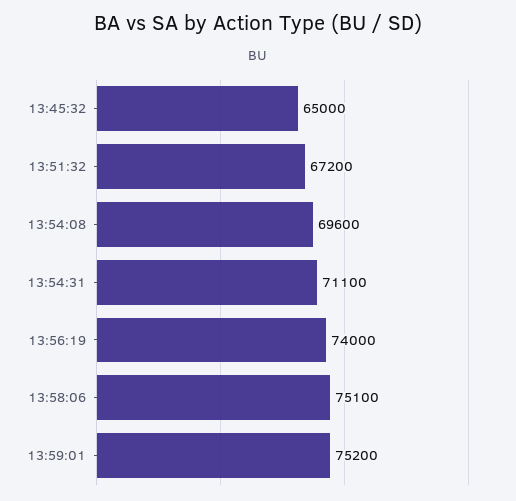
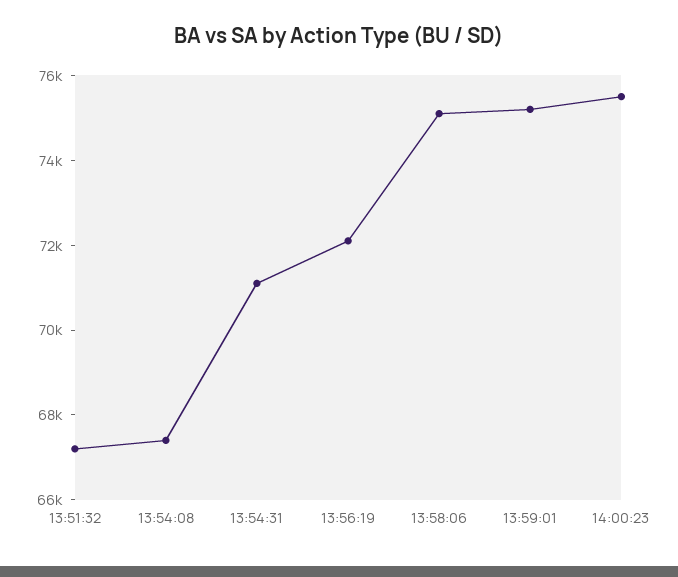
13:45:32: 65000 -> none
13:54:08: 69600 -> 67500
13:56:19: 74000 -> 72000
14:00:23: none -> 75500

